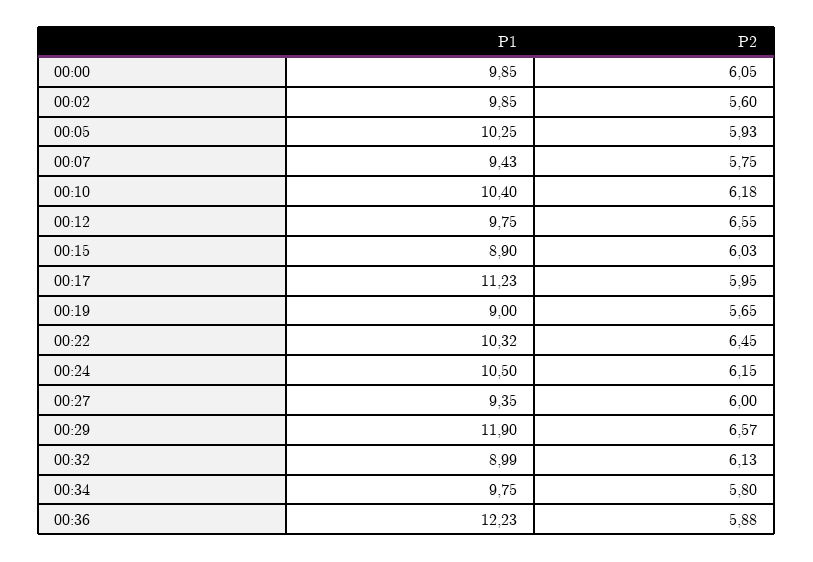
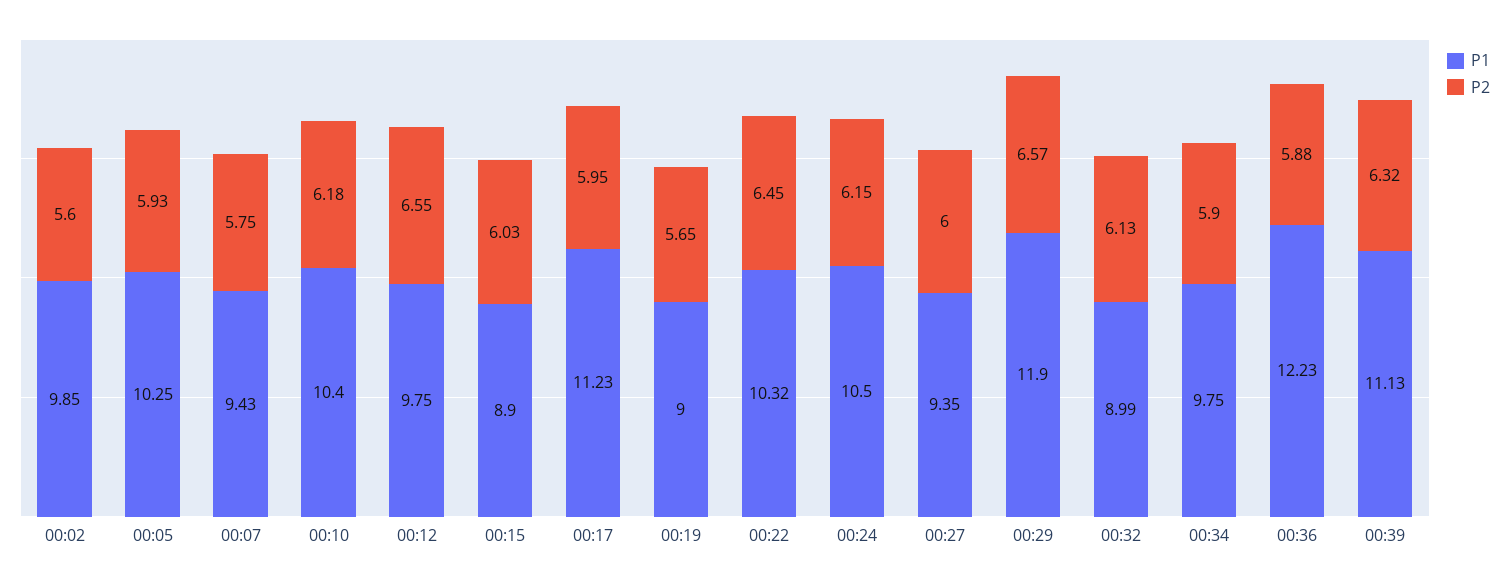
P1, 00:00: 9.85 -> none
P2, 00:00: 6.05 -> none
P2, 00:34: 5.8 -> 5.9
P1, 00:39: none -> 11.13
P2, 00:39: none -> 6.32

